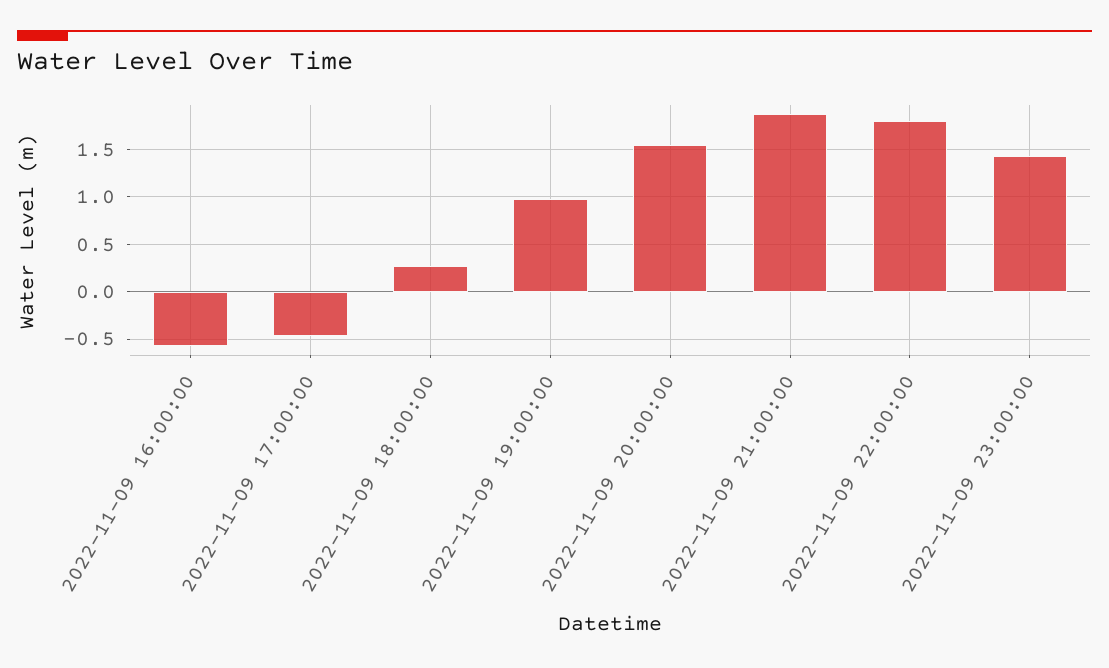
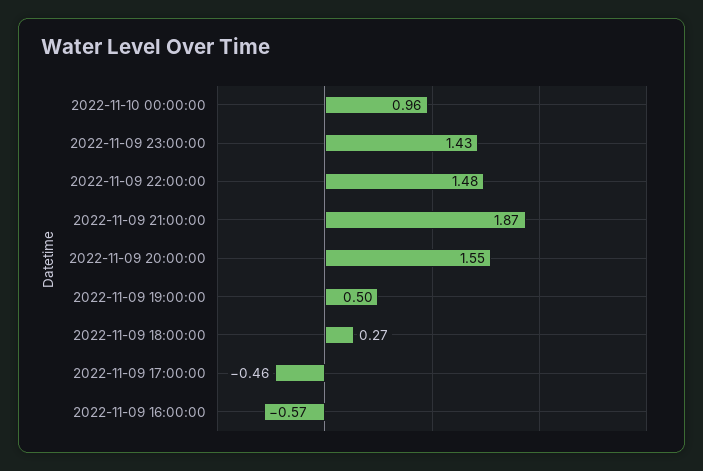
2022-11-09 19:00:00: 1 -> 0.5
2022-11-09 22:00:00: 1.8 -> 1.48
2022-11-10 00:00:00: none -> 0.96

